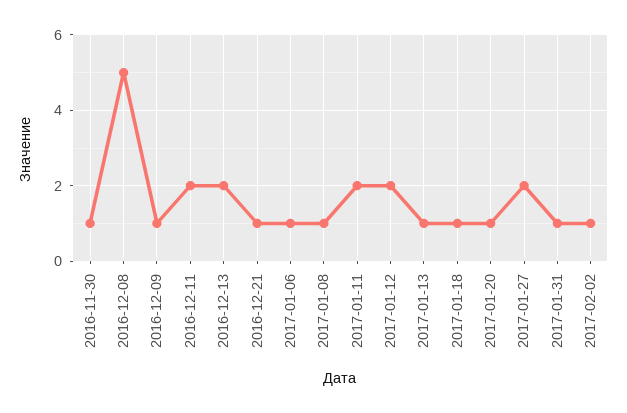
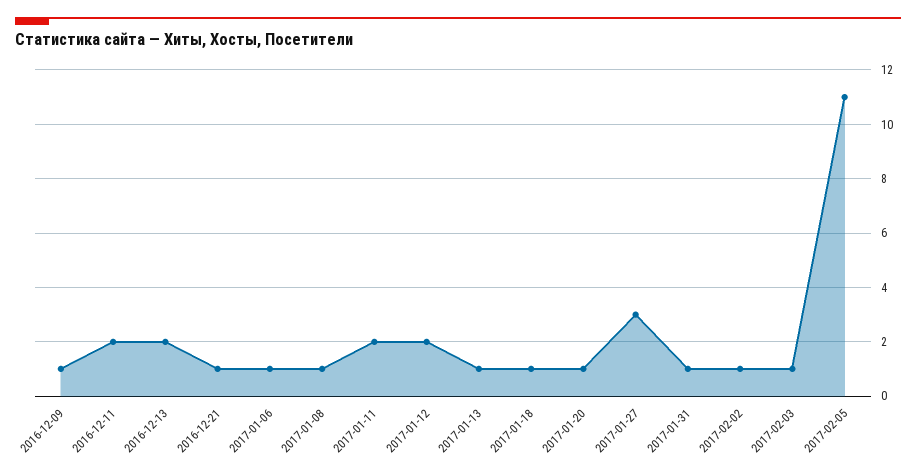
2016-11-30: 1 -> none
2016-12-08: 5 -> none
2017-01-27: 2 -> 3
2017-02-03: none -> 1
2017-02-05: none -> 11

